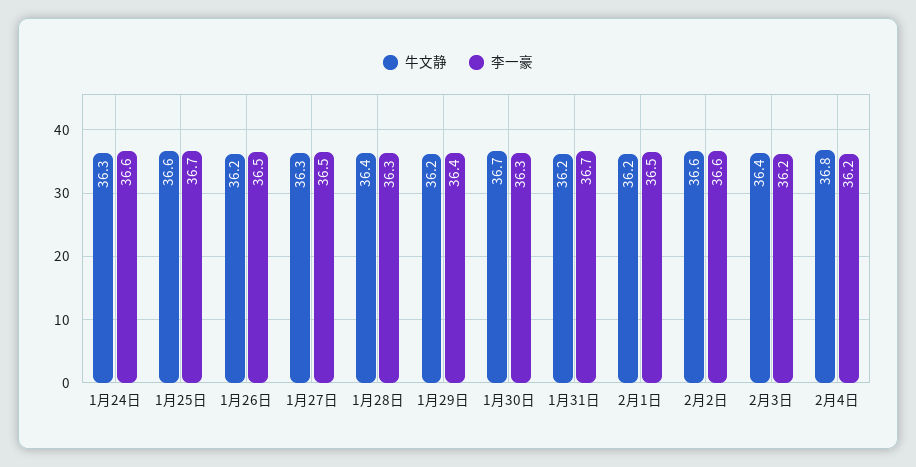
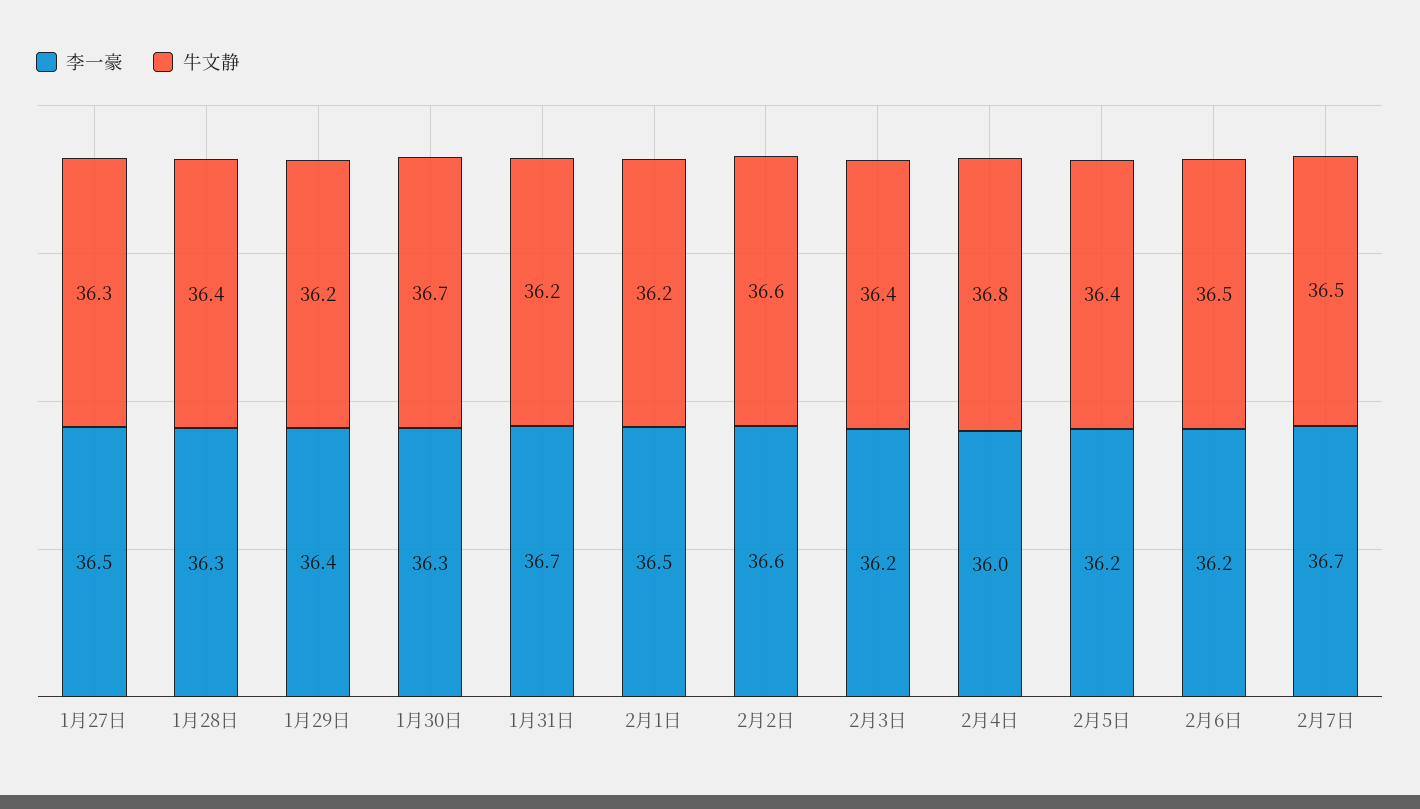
牛文静, 1月24日: 36.3 -> none
李一豪, 1月24日: 36.6 -> none
牛文静, 1月25日: 36.6 -> none
李一豪, 1月25日: 36.7 -> none
牛文静, 1月26日: 36.2 -> none
李一豪, 1月26日: 36.5 -> none
李一豪, 2月4日: 36.2 -> 36
李一豪, 2月5日: none -> 36.2
牛文静, 2月5日: none -> 36.4
李一豪, 2月6日: none -> 36.2
牛文静, 2月6日: none -> 36.5
李一豪, 2月7日: none -> 36.7
牛文静, 2月7日: none -> 36.5

